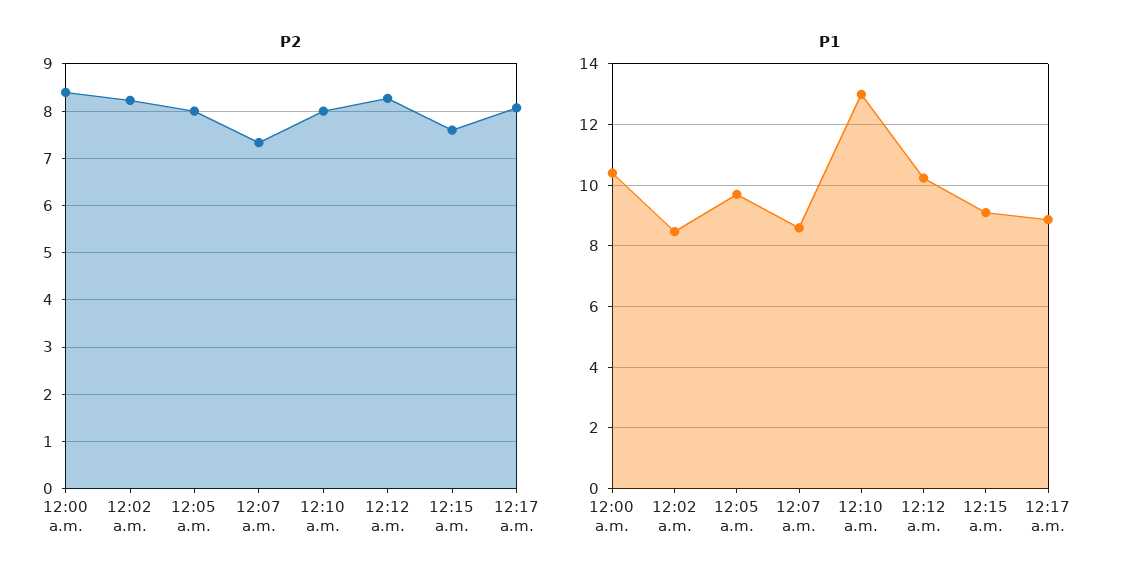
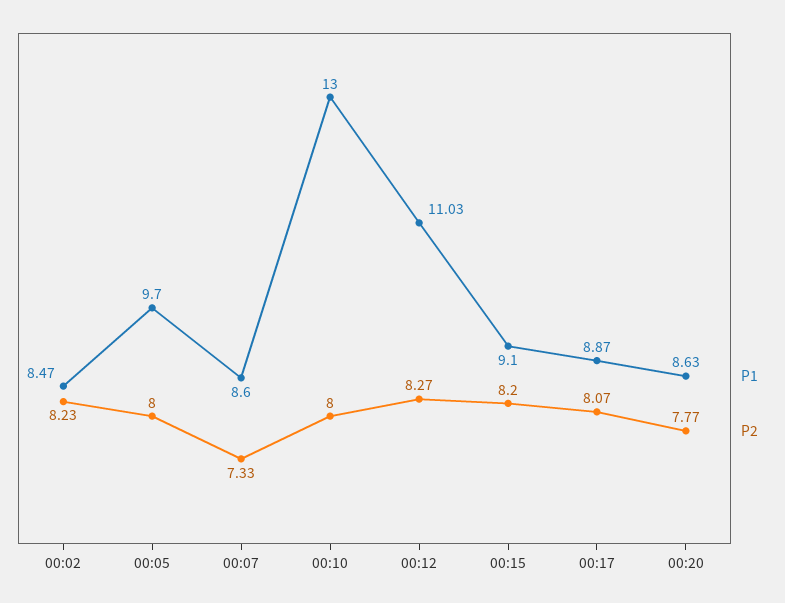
P2, 12:00 a.m.: 8.4 -> none
P2, 12:15 a.m.: 7.6 -> 8.2
P1, 12:00 a.m.: 10.4 -> none
P1, 12:12 a.m.: 10.2 -> 11.03
P1, 00:20: none -> 8.63
P2, 00:20: none -> 7.77

